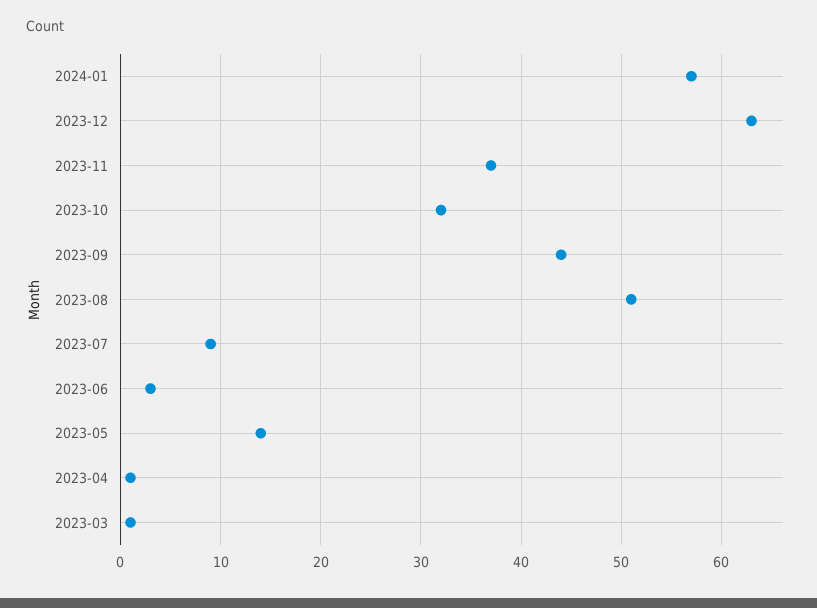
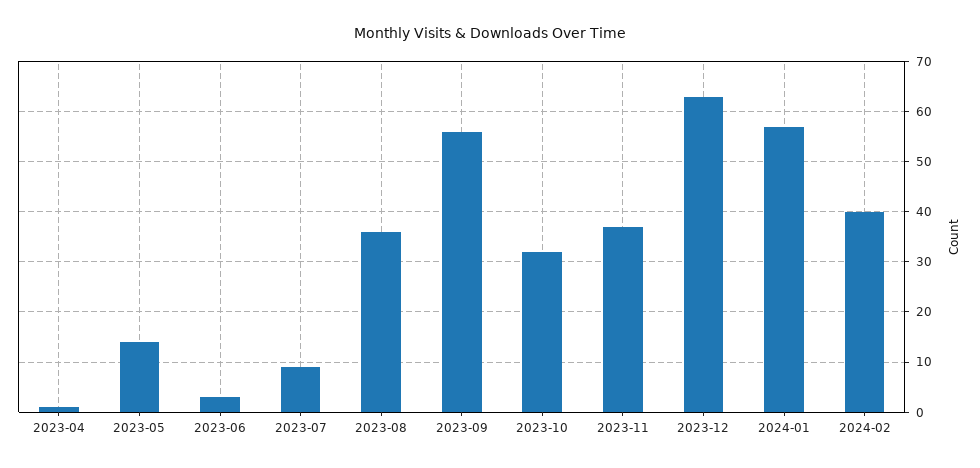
2023-09: 44 -> 55
2023-08: 51 -> 35
2023-03: 1 -> none
2024-02: none -> 40

